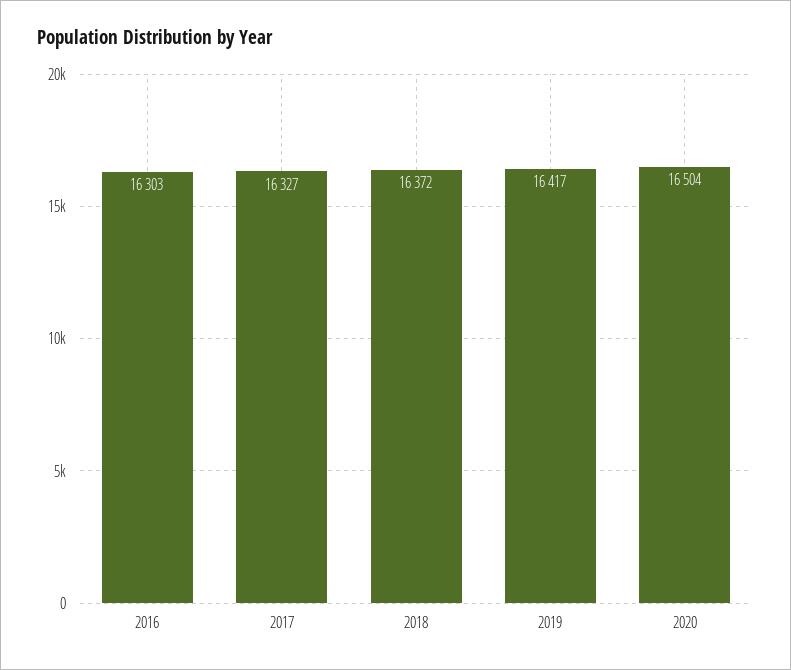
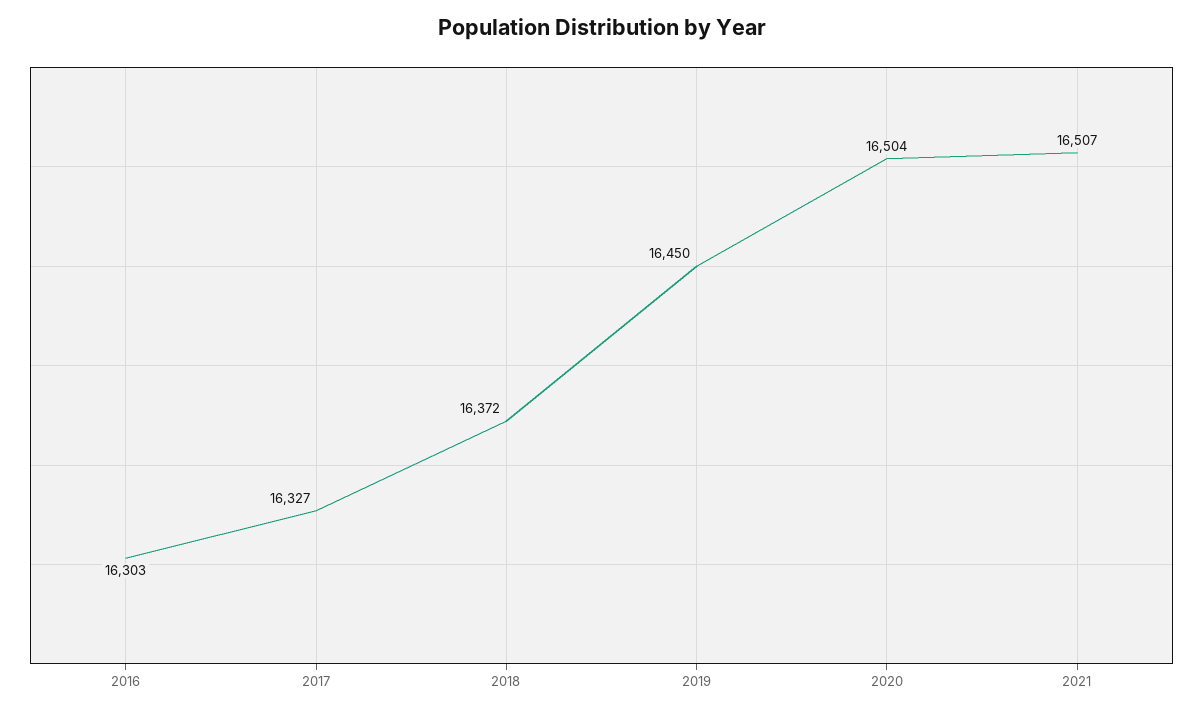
2019: 16417 -> 16450
2021: none -> 16507

